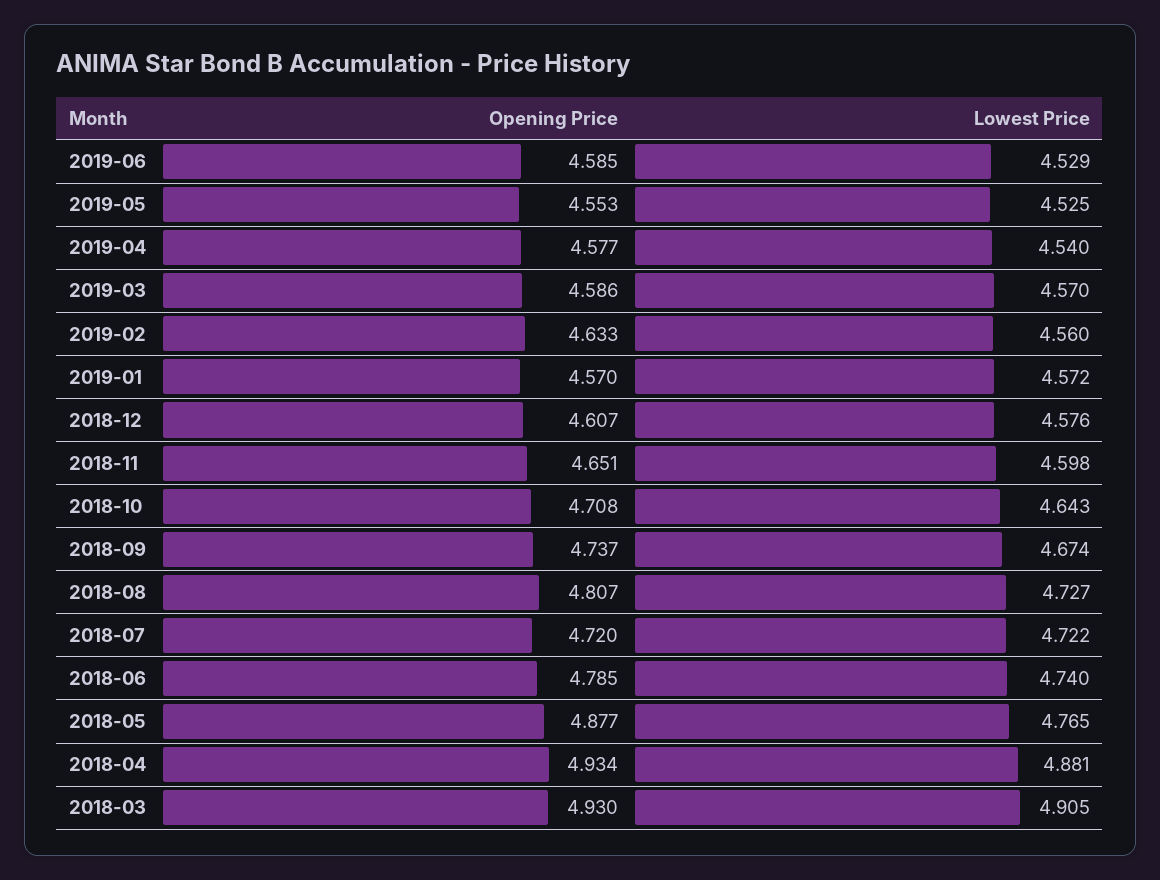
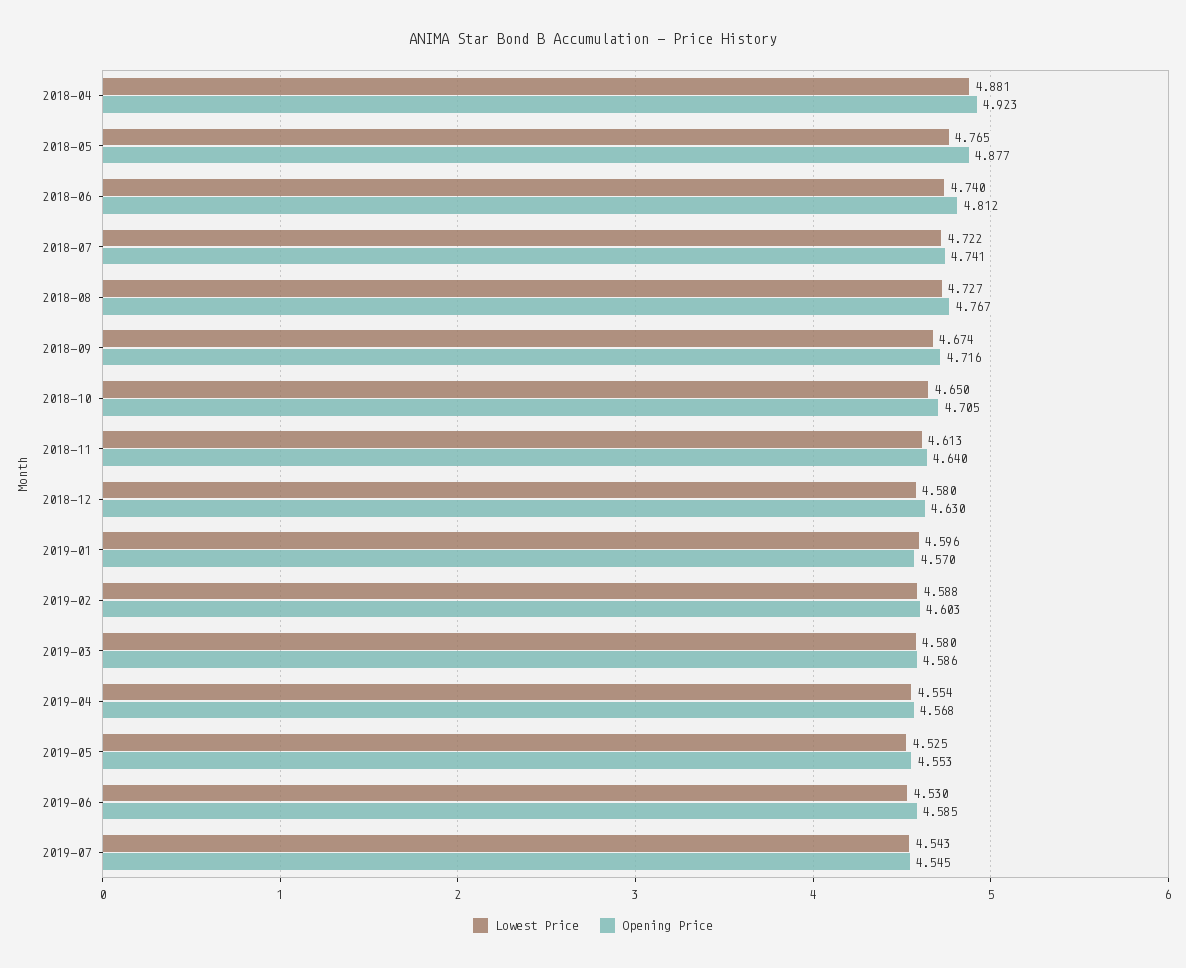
Lowest Price, 2019-06: 4.529 -> 4.53
Opening Price, 2019-04: 4.577 -> 4.568
Lowest Price, 2019-04: 4.54 -> 4.554
Lowest Price, 2019-03: 4.57 -> 4.58
Opening Price, 2019-02: 4.633 -> 4.603
Lowest Price, 2019-02: 4.56 -> 4.588
Lowest Price, 2019-01: 4.572 -> 4.596
Opening Price, 2018-12: 4.607 -> 4.63
Lowest Price, 2018-12: 4.576 -> 4.58
Opening Price, 2018-11: 4.651 -> 4.64
Lowest Price, 2018-11: 4.598 -> 4.613
Opening Price, 2018-10: 4.708 -> 4.705
Lowest Price, 2018-10: 4.643 -> 4.65
Opening Price, 2018-09: 4.737 -> 4.716
Opening Price, 2018-08: 4.807 -> 4.767
Opening Price, 2018-07: 4.72 -> 4.741
Opening Price, 2018-06: 4.785 -> 4.812
Opening Price, 2018-04: 4.934 -> 4.923
Opening Price, 2018-03: 4.93 -> none
Lowest Price, 2018-03: 4.905 -> none
Lowest Price, 2019-07: none -> 4.543
Opening Price, 2019-07: none -> 4.545

